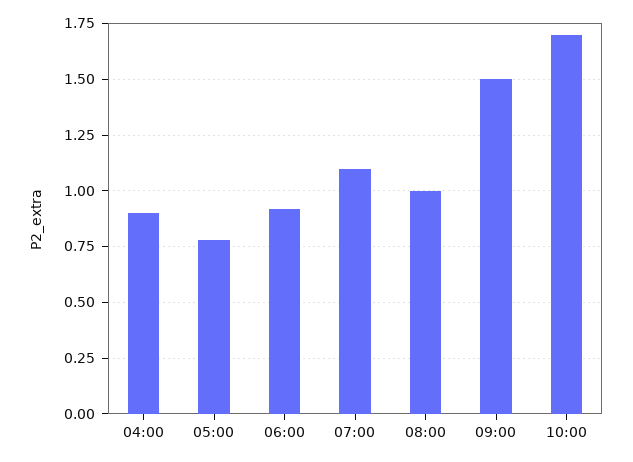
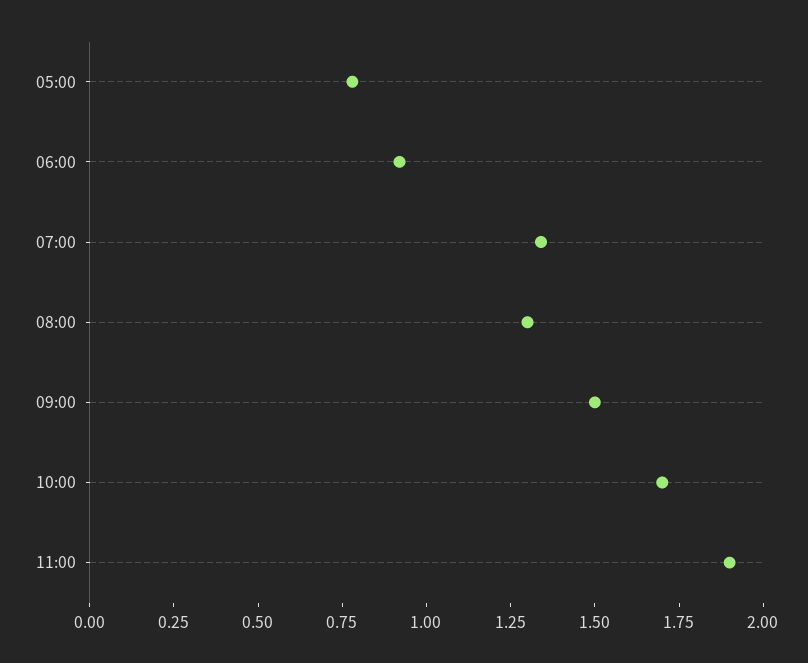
04:00: 0.9 -> none
07:00: 1.1 -> 1.35
08:00: 1 -> 1.3
11:00: none -> 1.9

